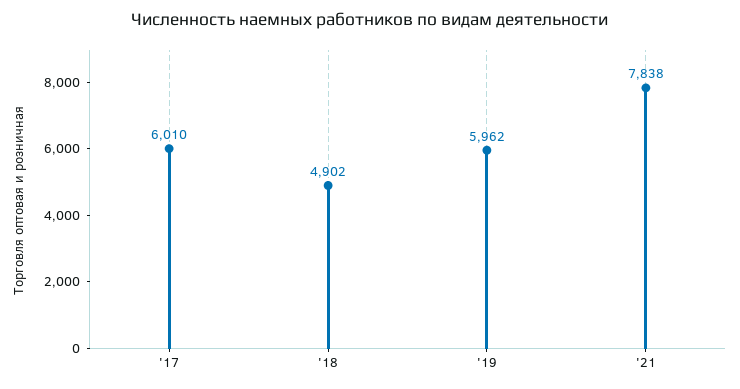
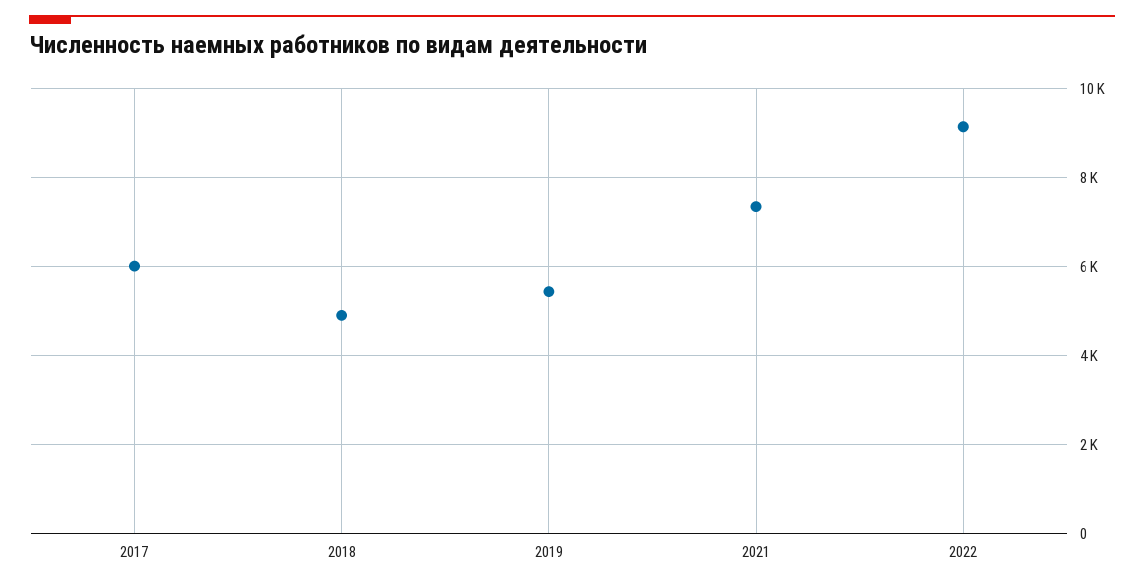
'19: 5962 -> 5400
'21: 7838 -> 7400
2022: none -> 9200

